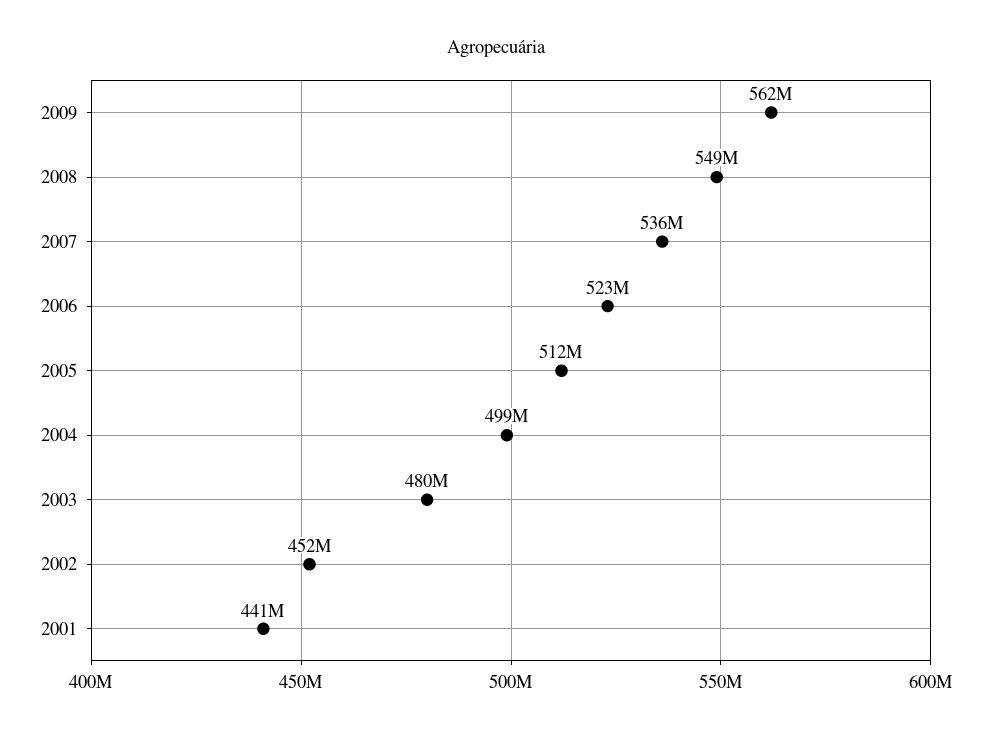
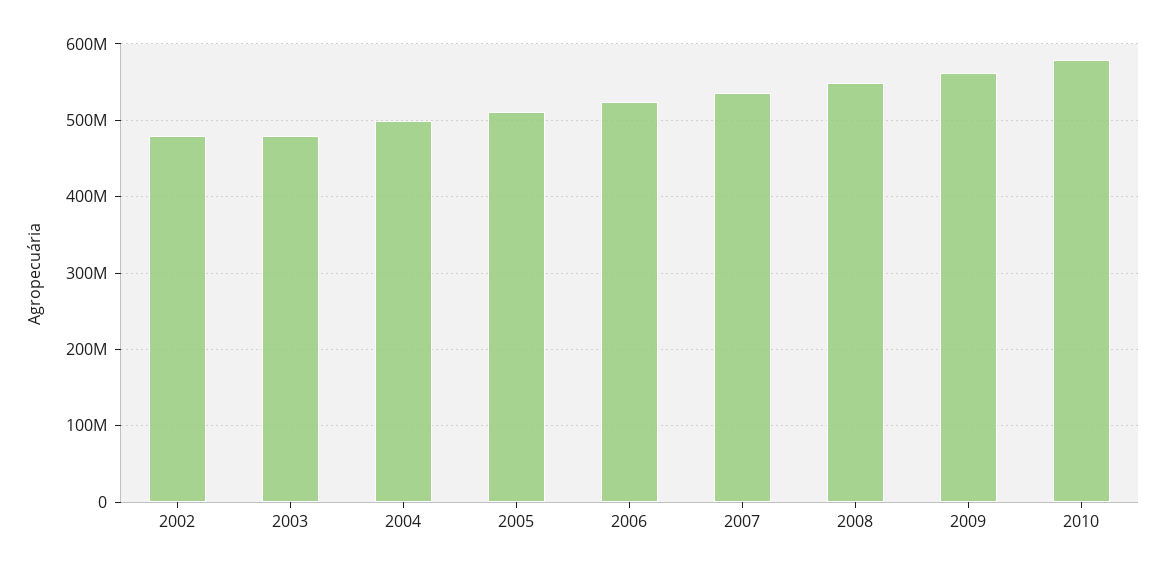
2002: 452000000 -> 480000000
2001: 441000000 -> none
2010: none -> 580000000

